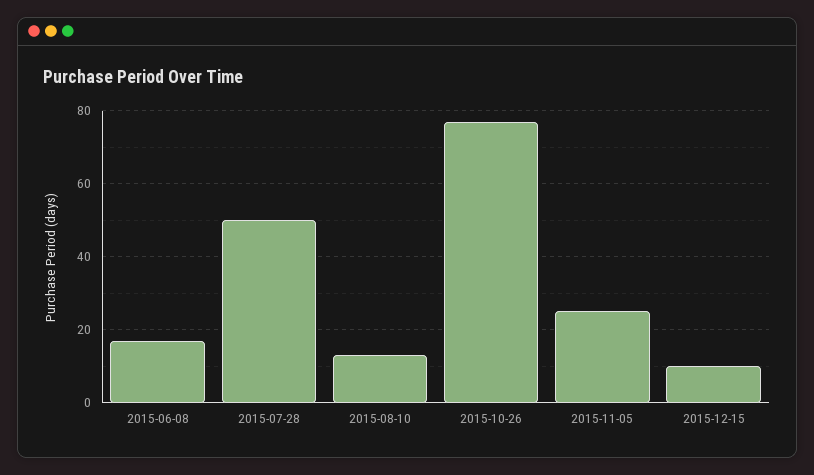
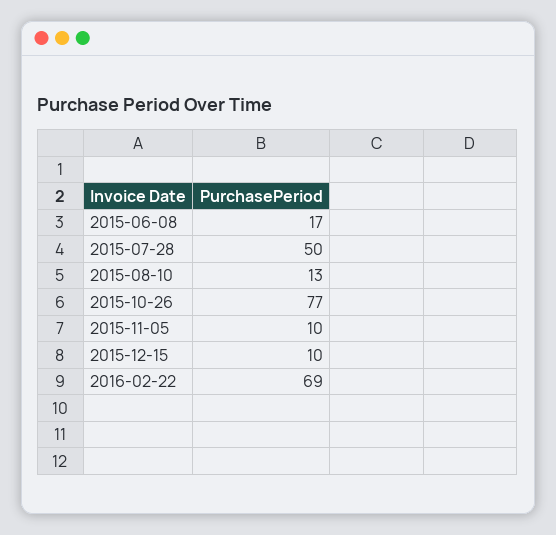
2015-11-05: 25 -> 10
2016-02-22: none -> 69

